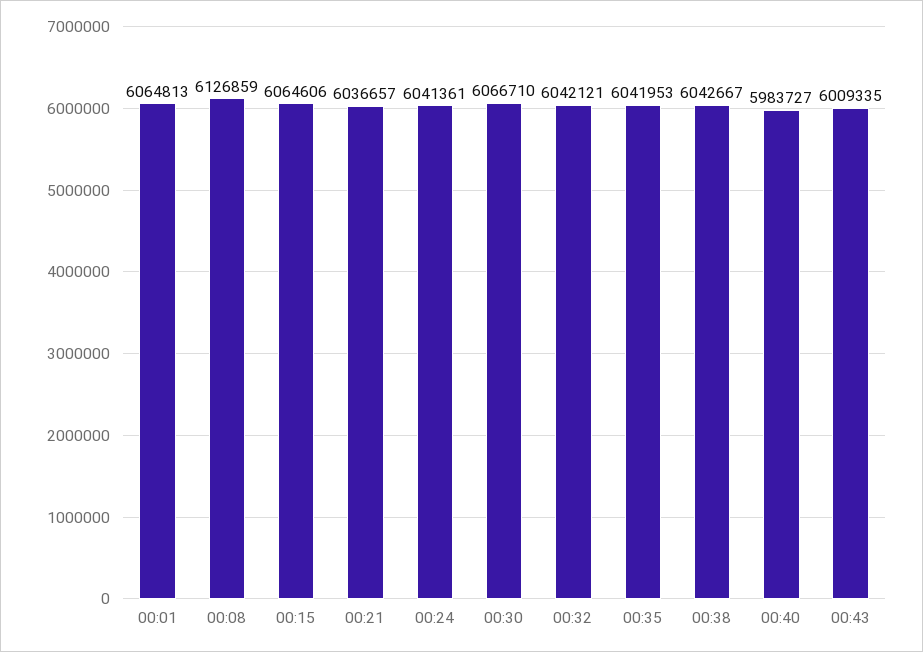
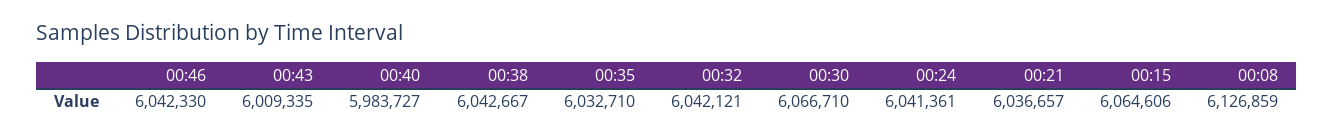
00:01: 6064813 -> none
00:35: 6041953 -> 6032710
00:46: none -> 6042330

